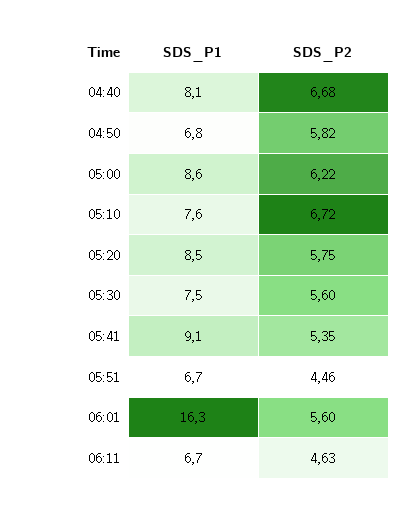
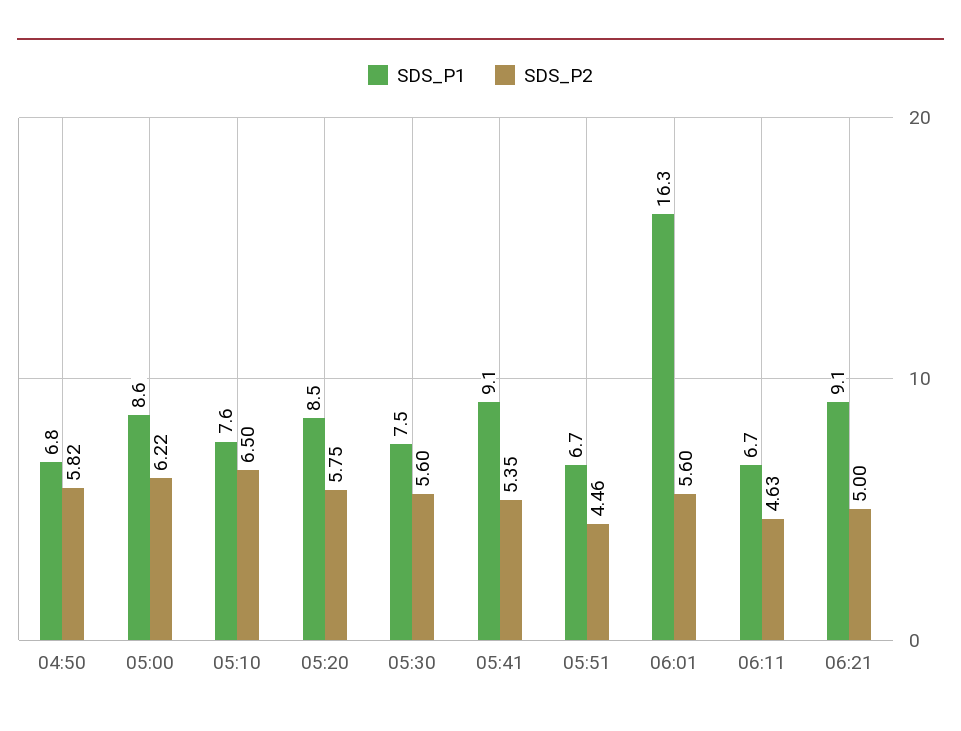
SDS_P1, 04:40: 8.1 -> none
SDS_P2, 04:40: 6.68 -> none
SDS_P2, 05:10: 6.72 -> 6.5
SDS_P1, 06:21: none -> 9.1
SDS_P2, 06:21: none -> 5

